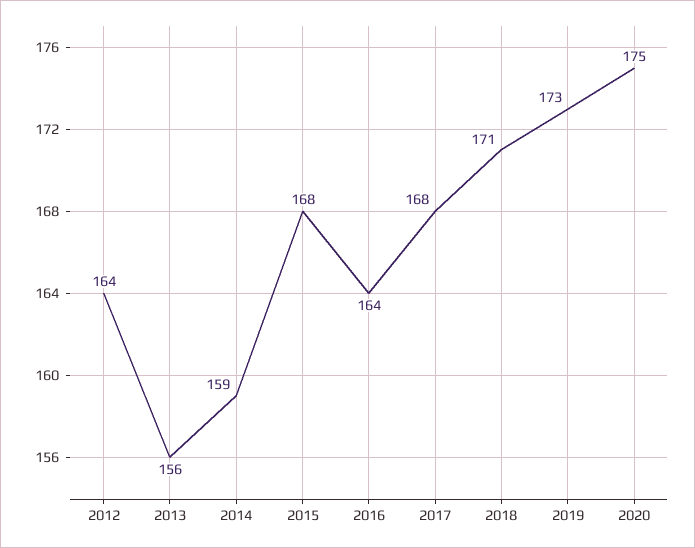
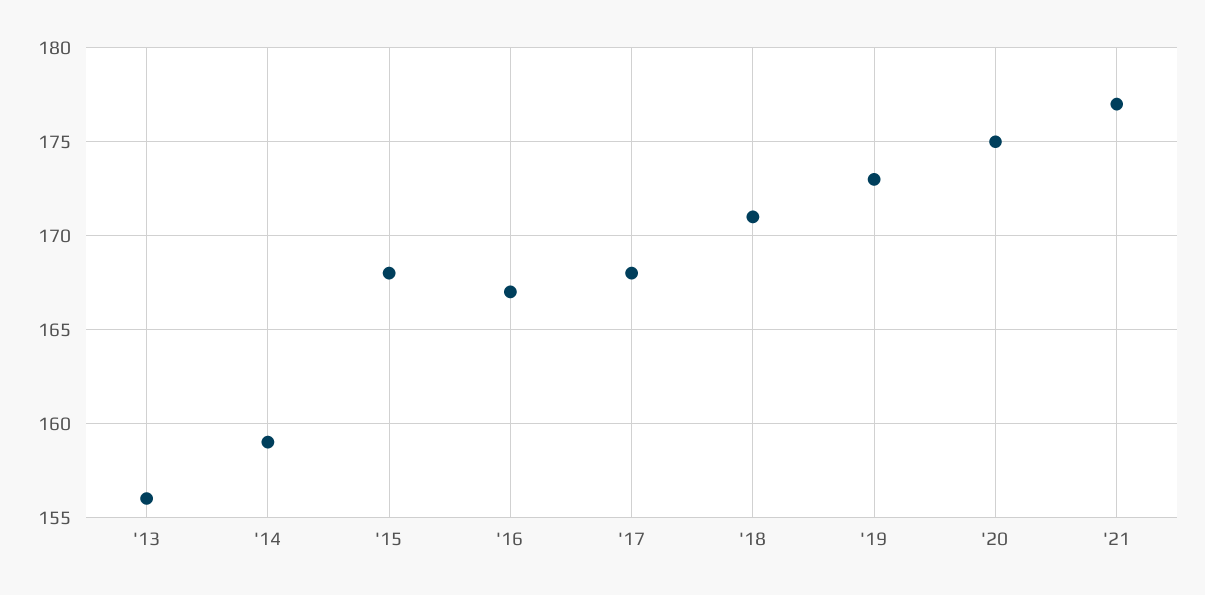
2012: 164 -> none
2016: 164 -> 167
'21: none -> 177

